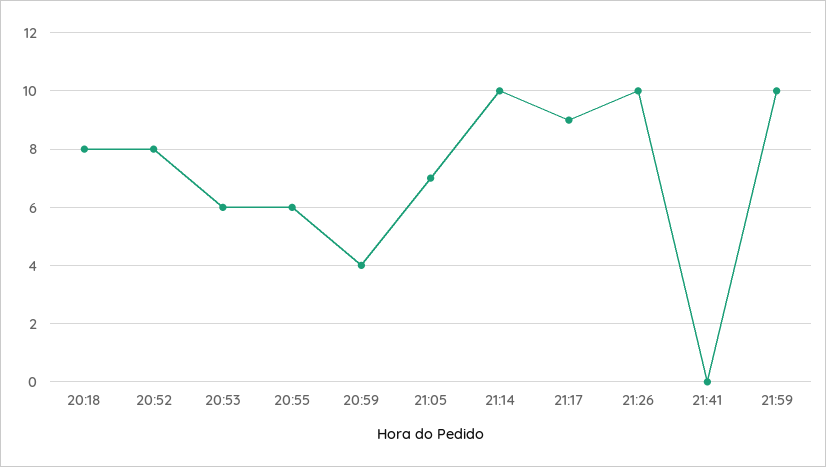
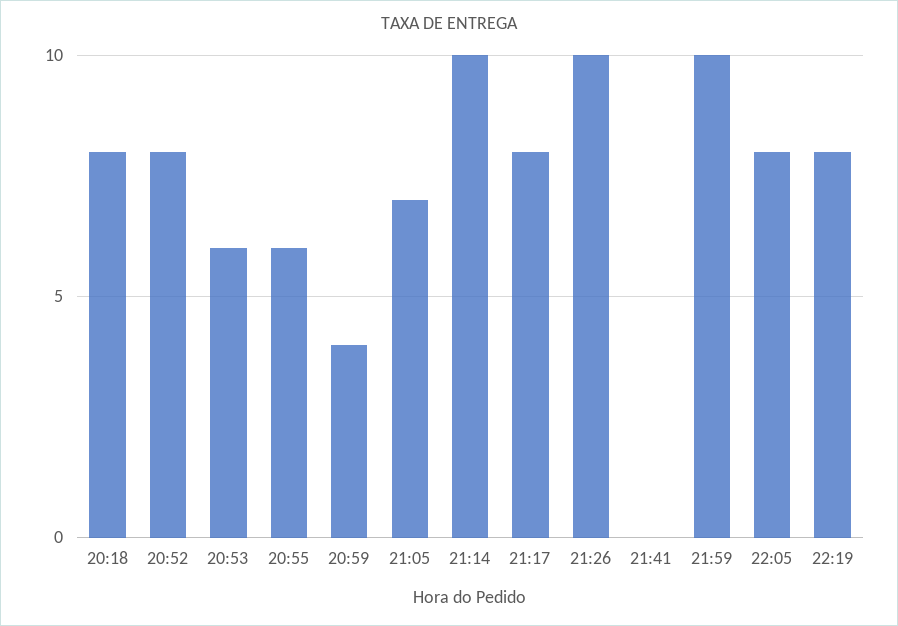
21:17: 9 -> 8
22:05: none -> 8
22:19: none -> 8

